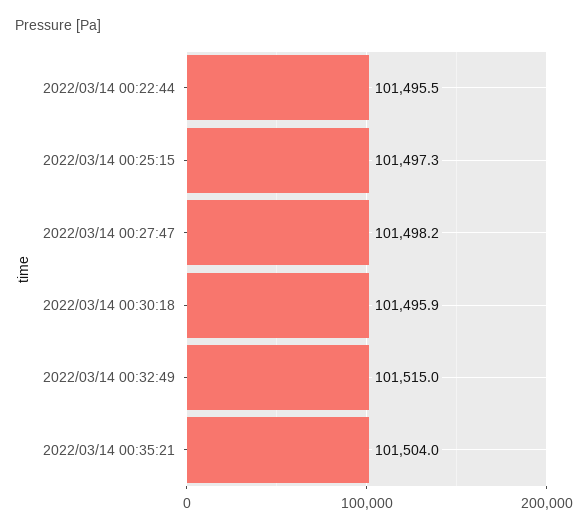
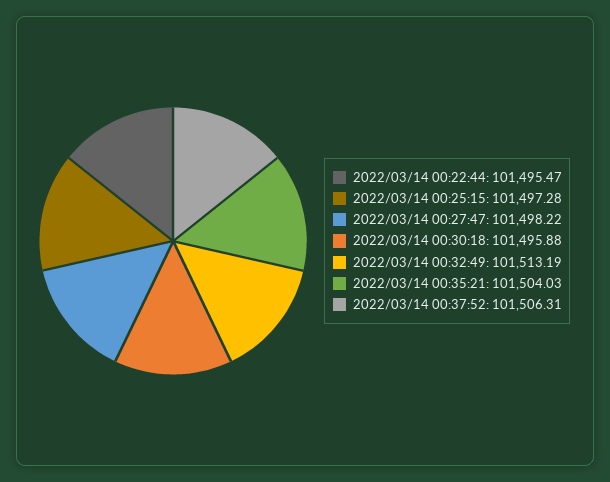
2022/03/14 00:32:49: 101515 -> 101513.19
2022/03/14 00:37:52: none -> 101506.31

